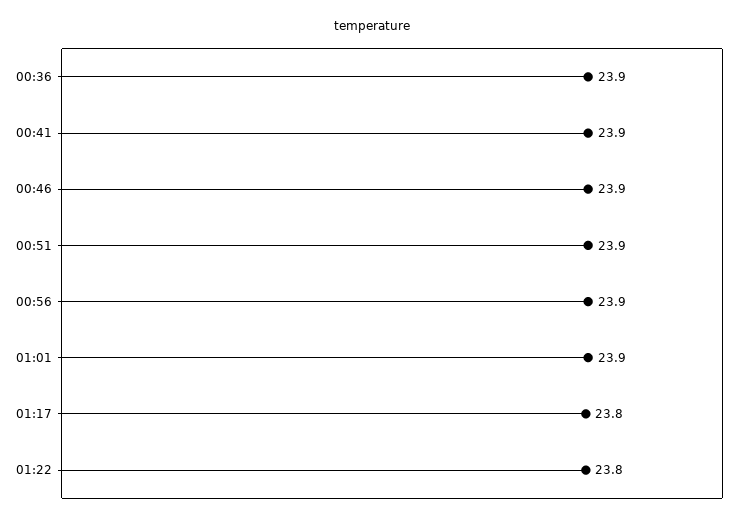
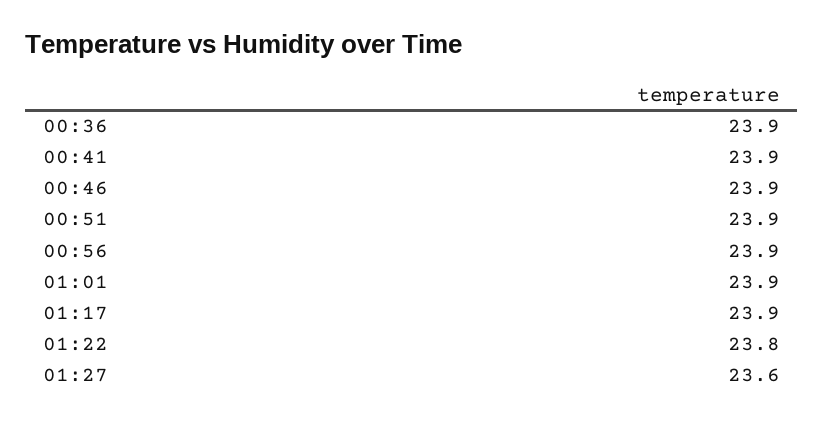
01:17: 23.8 -> 23.9
01:27: none -> 23.6

